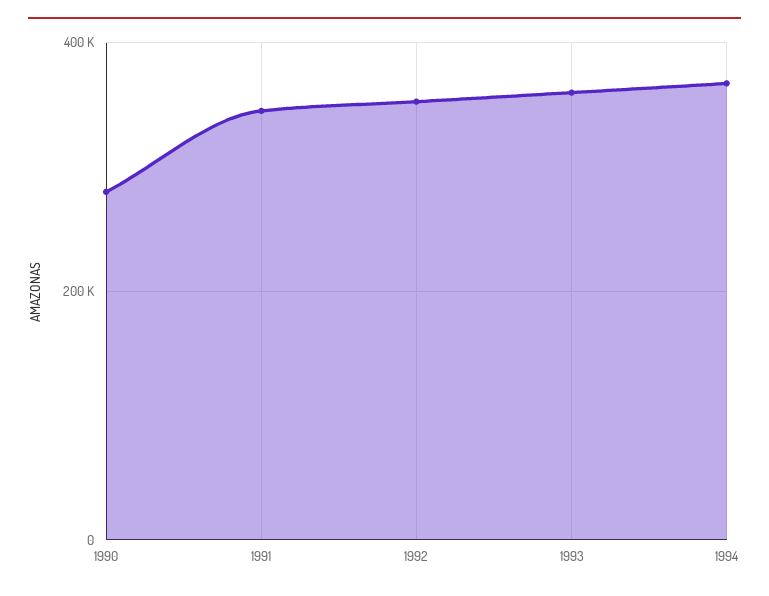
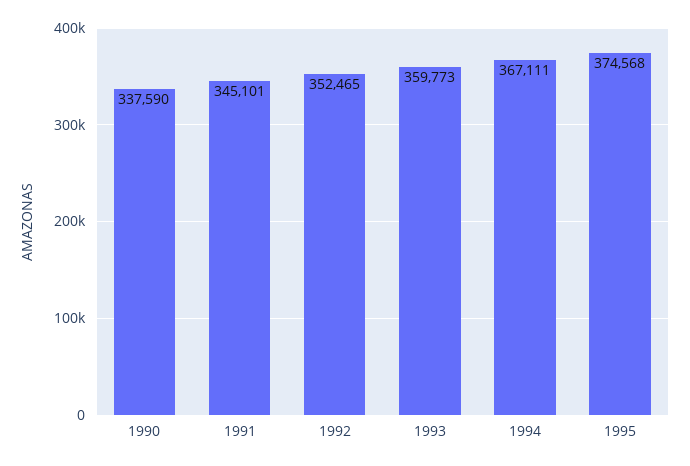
1990: 280000 -> 337590
1995: none -> 374568

